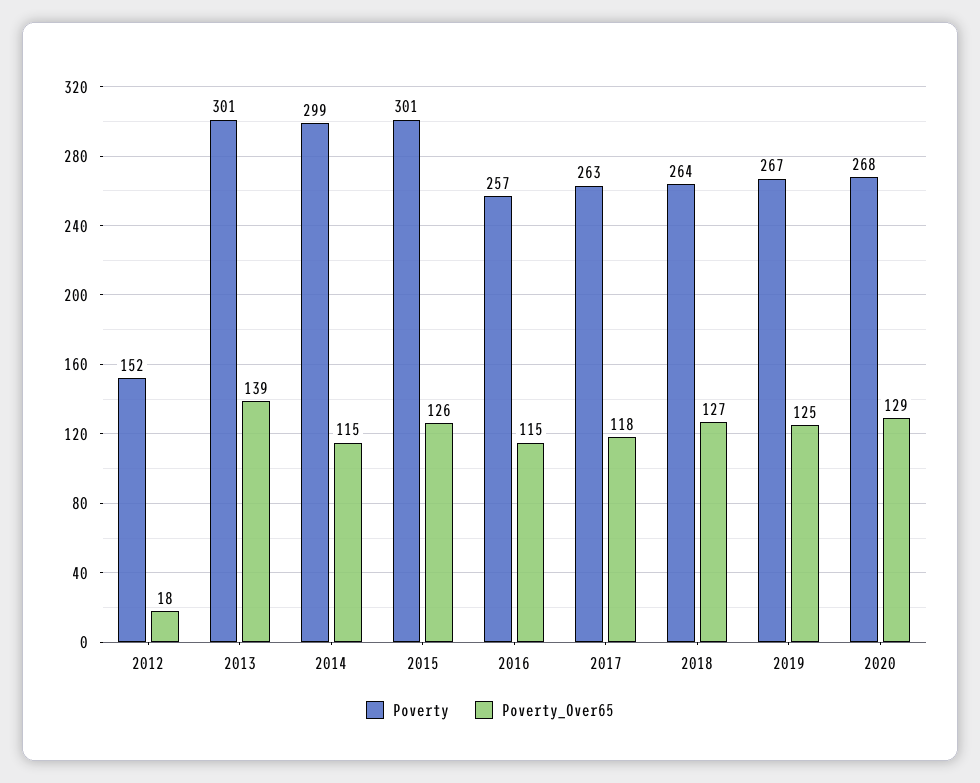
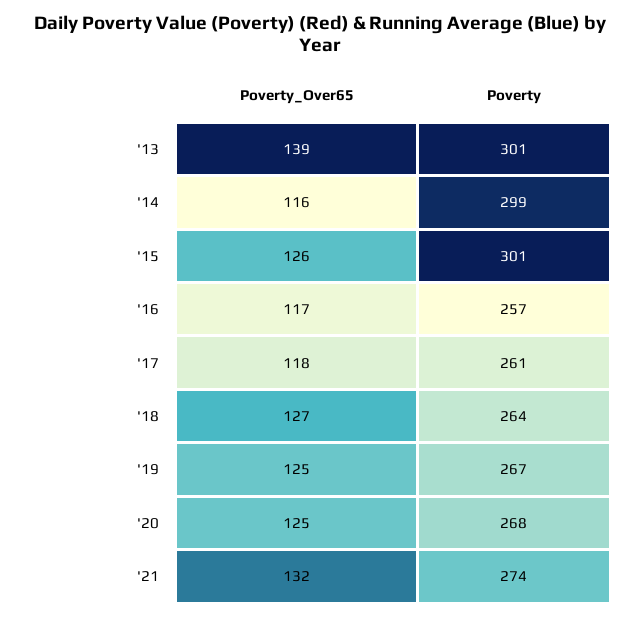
Poverty, 2012: 152 -> none
Poverty_Over65, 2012: 18 -> none
Poverty_Over65, 2014: 115 -> 116
Poverty_Over65, 2016: 115 -> 117
Poverty, 2017: 263 -> 261
Poverty_Over65, 2020: 129 -> 125
Poverty_Over65, '21: none -> 132
Poverty, '21: none -> 274

